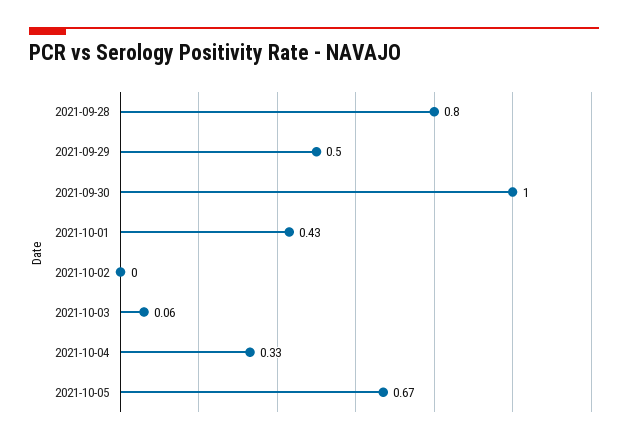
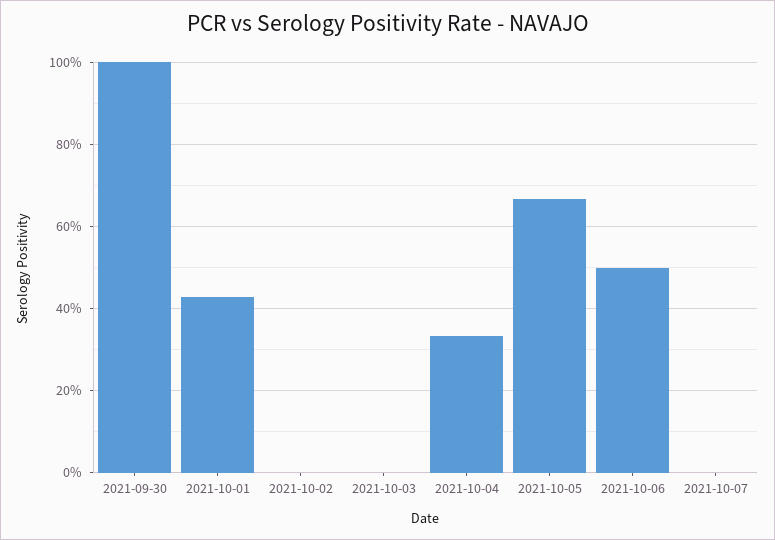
2021-09-28: 0.8 -> none
2021-09-29: 0.5 -> none
2021-10-03: 0.06 -> 0
2021-10-06: none -> 0.5
2021-10-07: none -> 0

